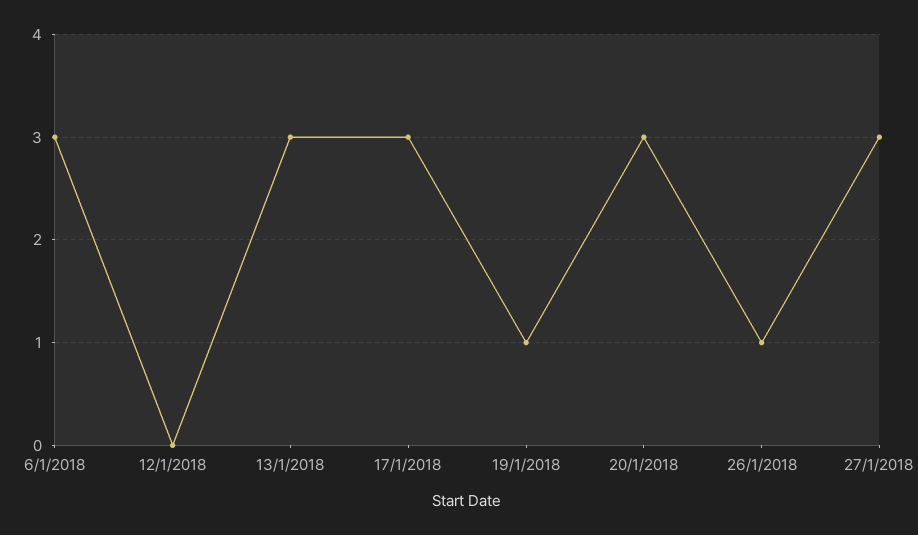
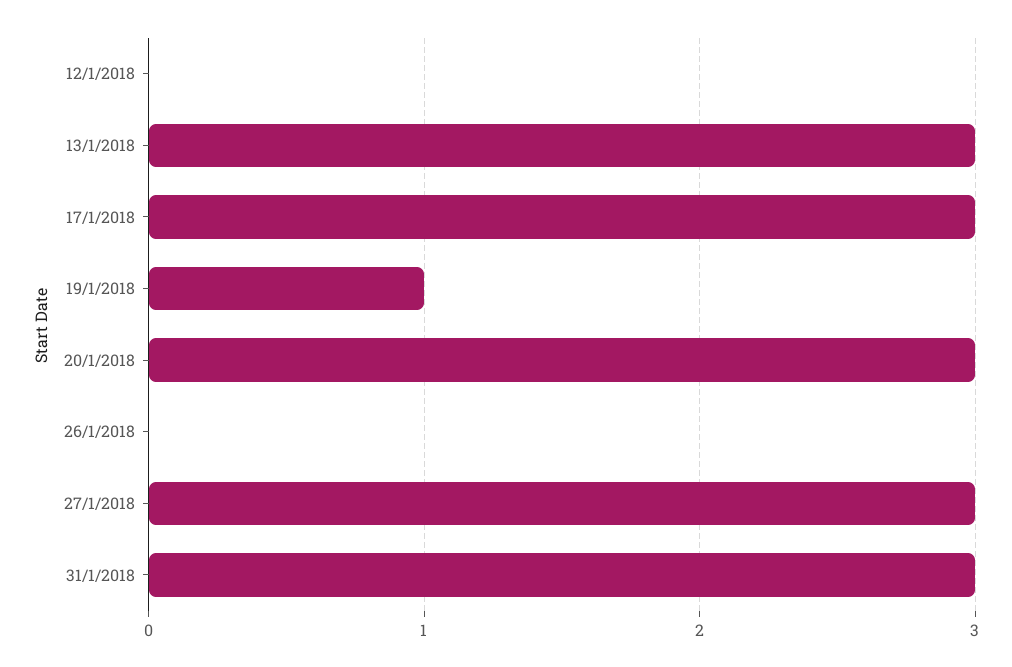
6/1/2018: 3 -> none
26/1/2018: 1 -> 0
31/1/2018: none -> 3

